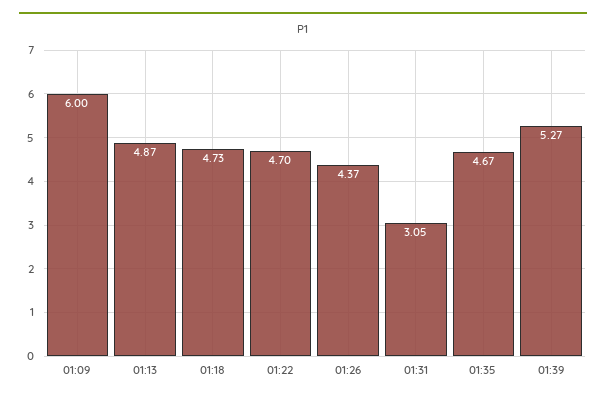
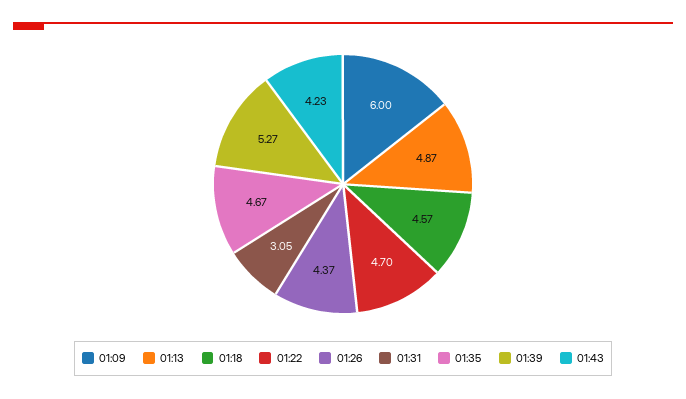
01:18: 4.73 -> 4.57
01:43: none -> 4.23

